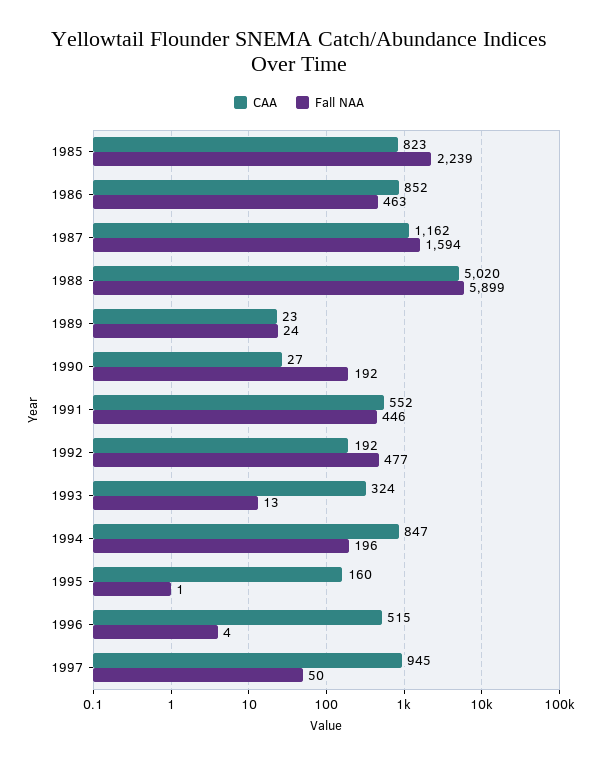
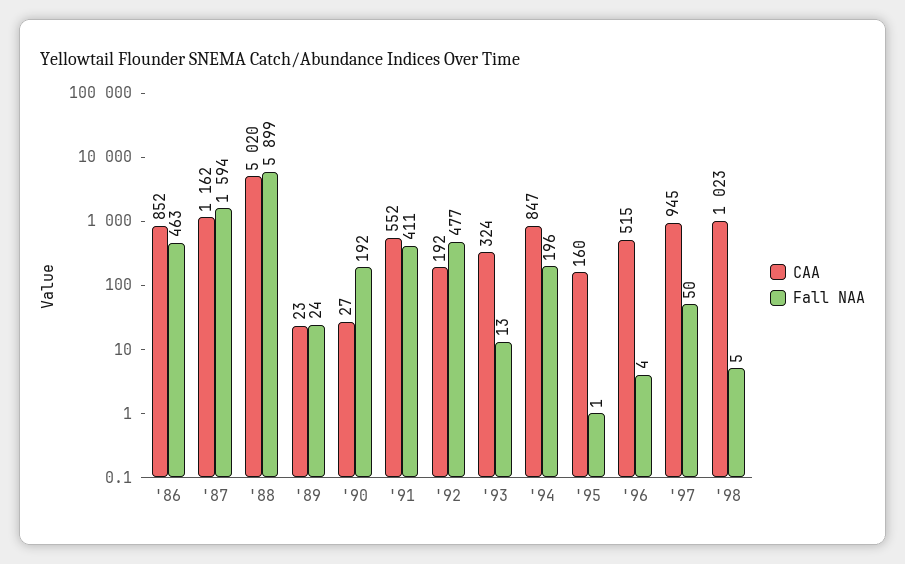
CAA, 1985: 823 -> none
Fall NAA, 1985: 2239 -> none
Fall NAA, 1991: 446 -> 411
CAA, '98: none -> 1023
Fall NAA, '98: none -> 5

